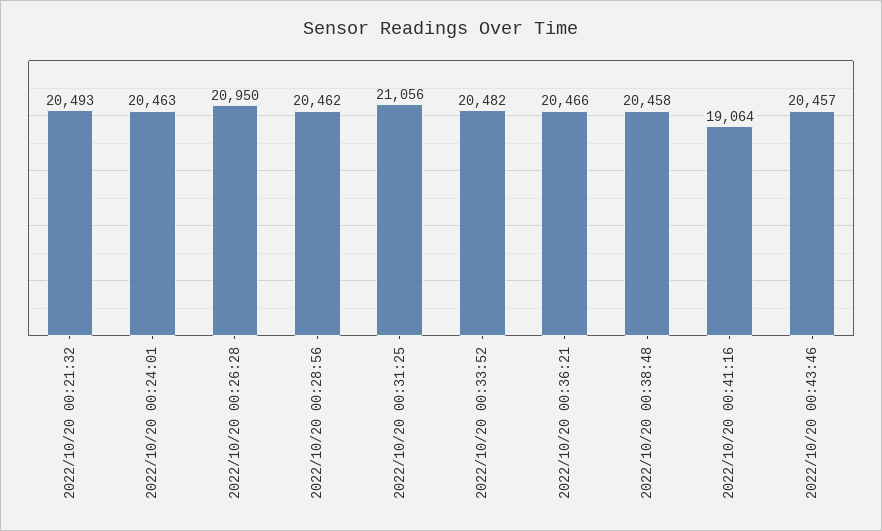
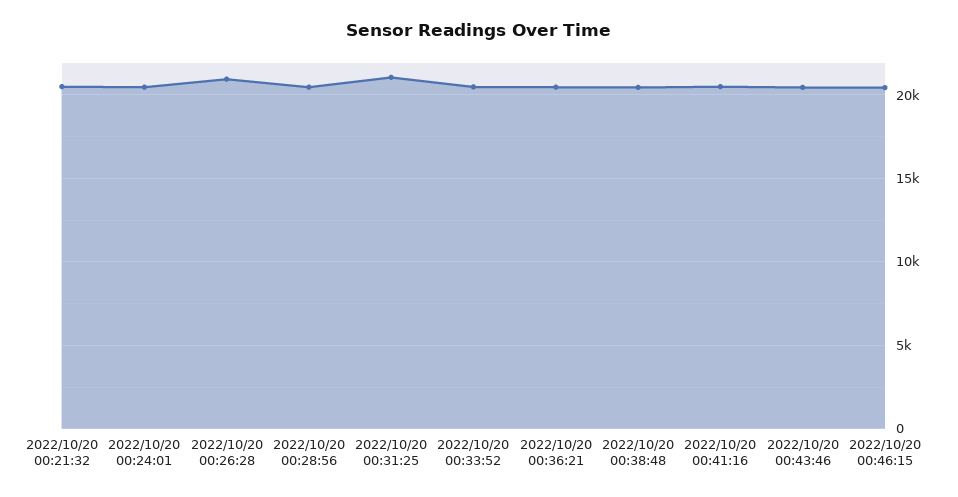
2022/10/20 00:41:16: 19064 -> 20500
2022/10/20 00:46:15: none -> 20500

